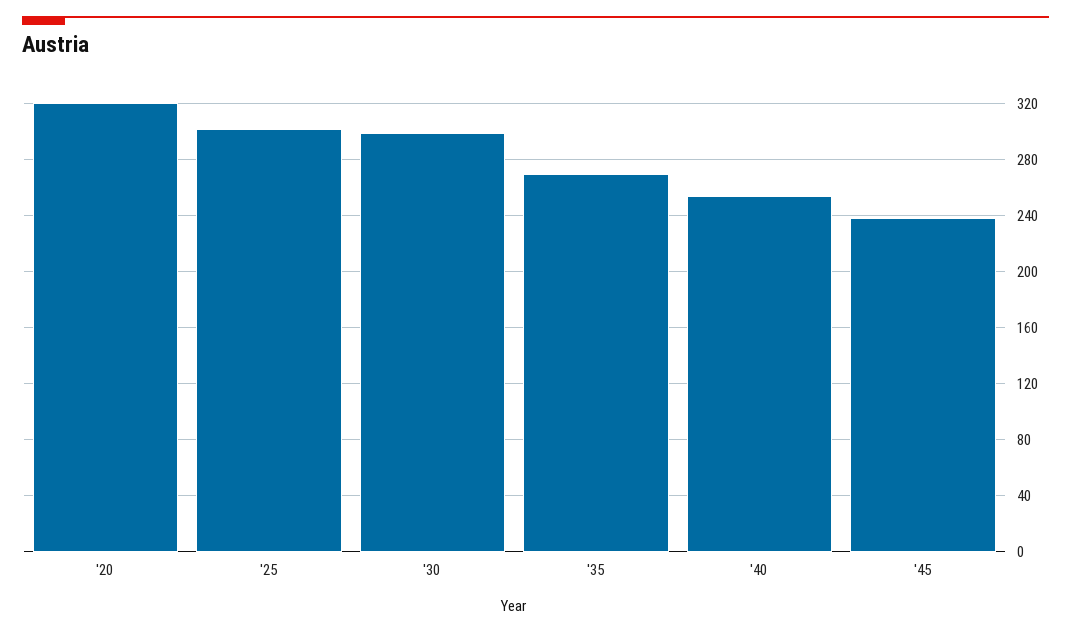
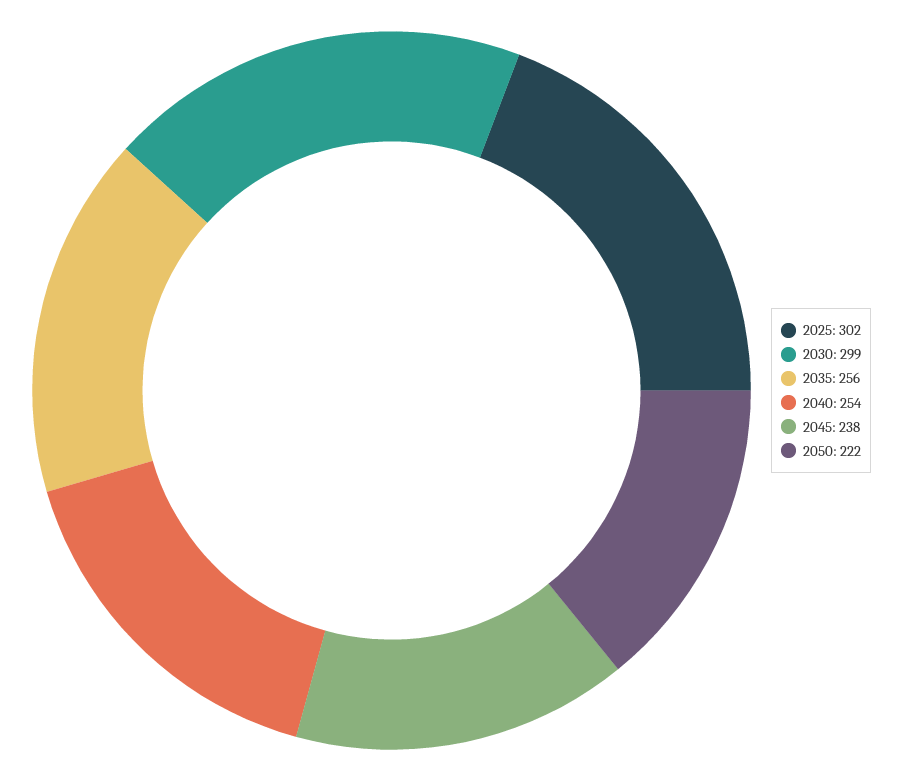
'20: 320 -> none
'35: 270 -> 256
2050: none -> 222

